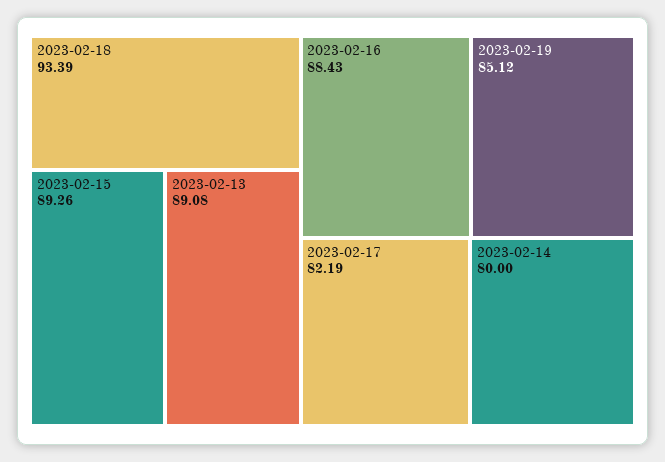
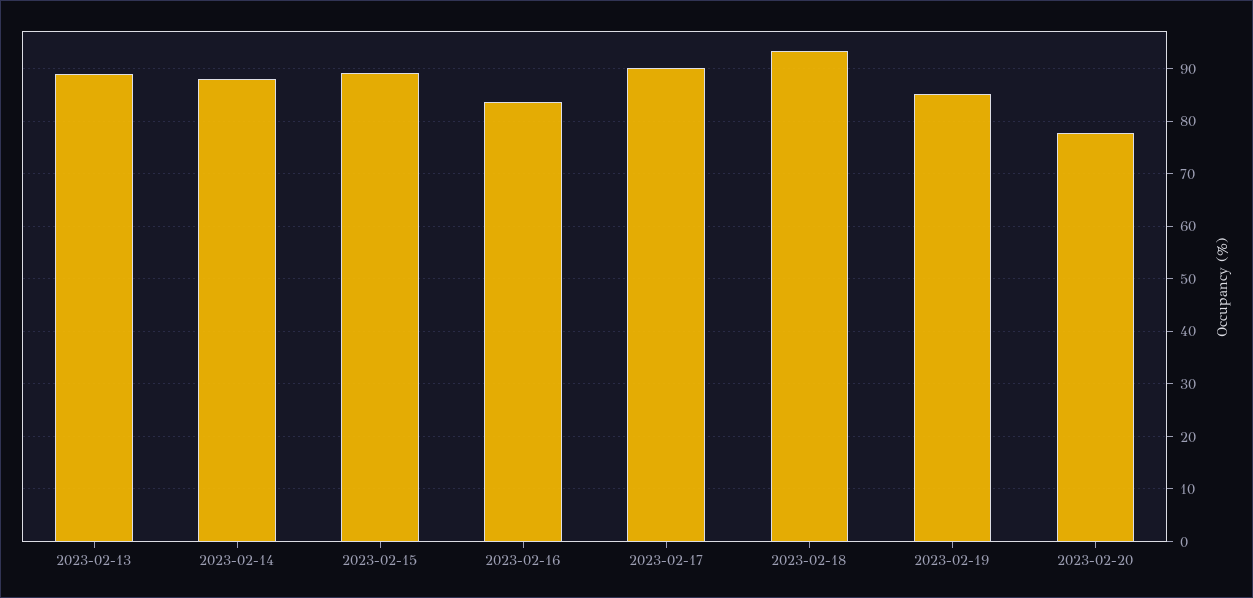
2023-02-16: 88.43 -> 84
2023-02-17: 82.19 -> 90
2023-02-14: 80 -> 88
2023-02-20: none -> 78

